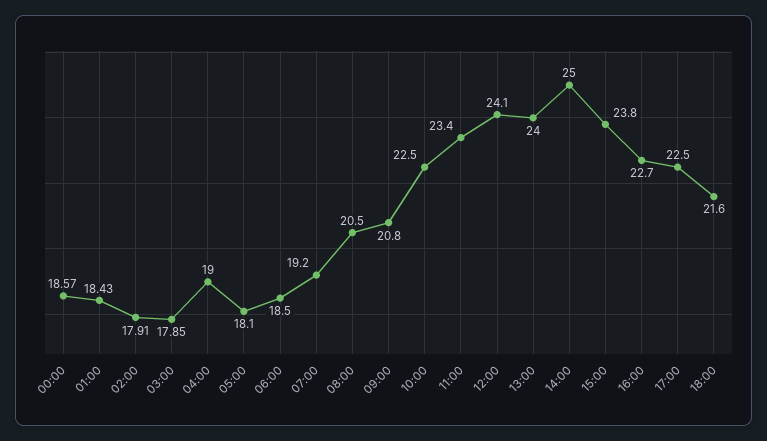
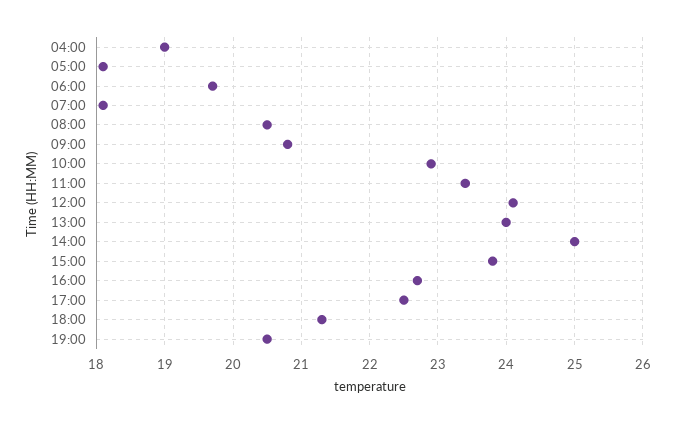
00:00: 18.57 -> none
01:00: 18.43 -> none
02:00: 17.91 -> none
03:00: 17.85 -> none
06:00: 18.5 -> 19.7
07:00: 19.2 -> 18.1
10:00: 22.5 -> 22.9
18:00: 21.6 -> 21.3
19:00: none -> 20.5

